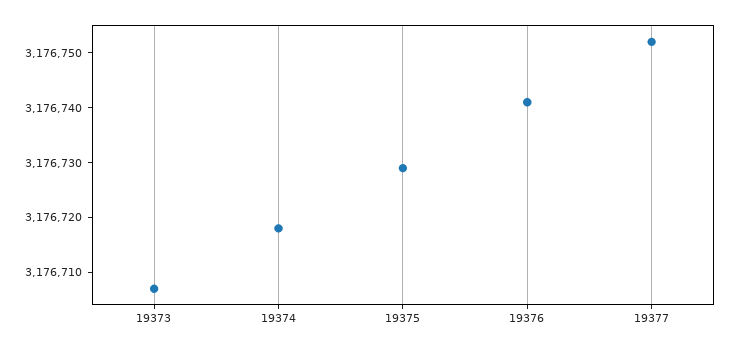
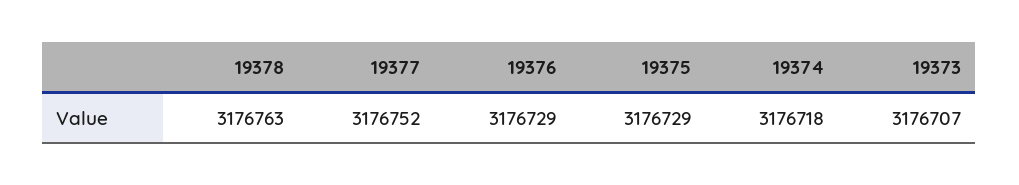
19376: 3176740 -> 3176729
19378: none -> 3176763

